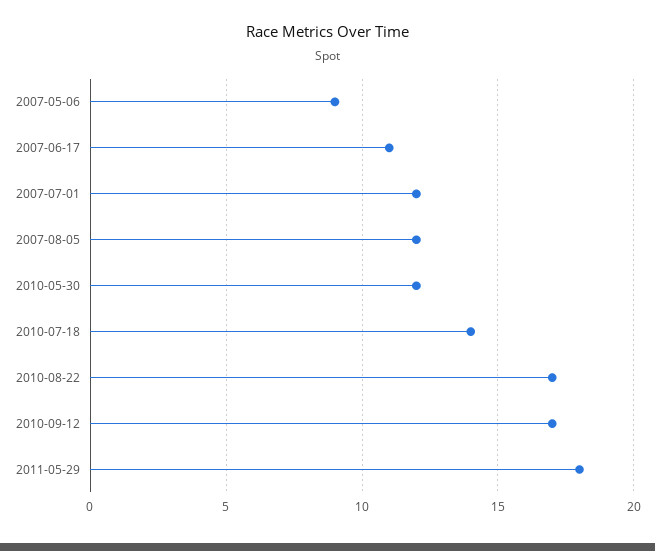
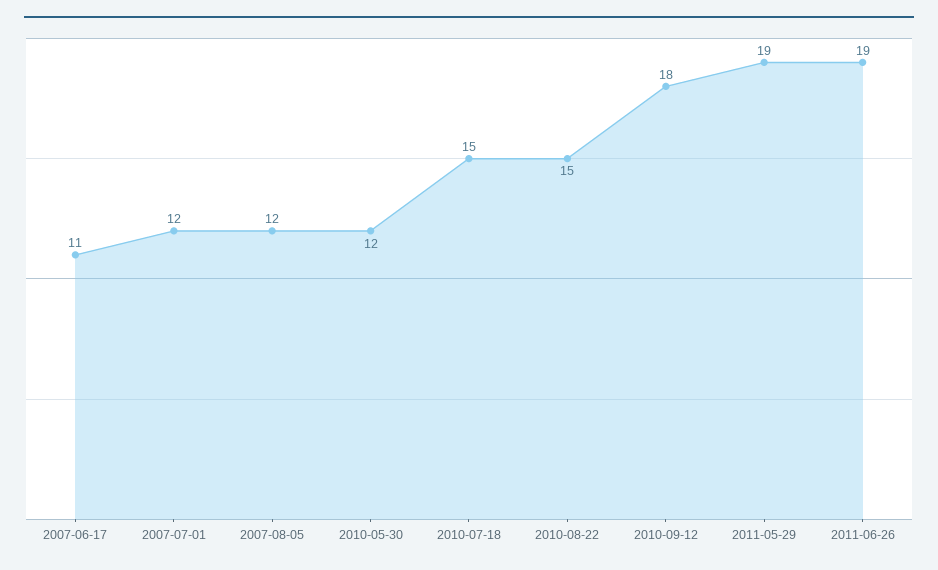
2007-05-06: 9 -> none
2010-07-18: 14 -> 15
2010-08-22: 17 -> 15
2010-09-12: 17 -> 18
2011-05-29: 18 -> 19
2011-06-26: none -> 19

